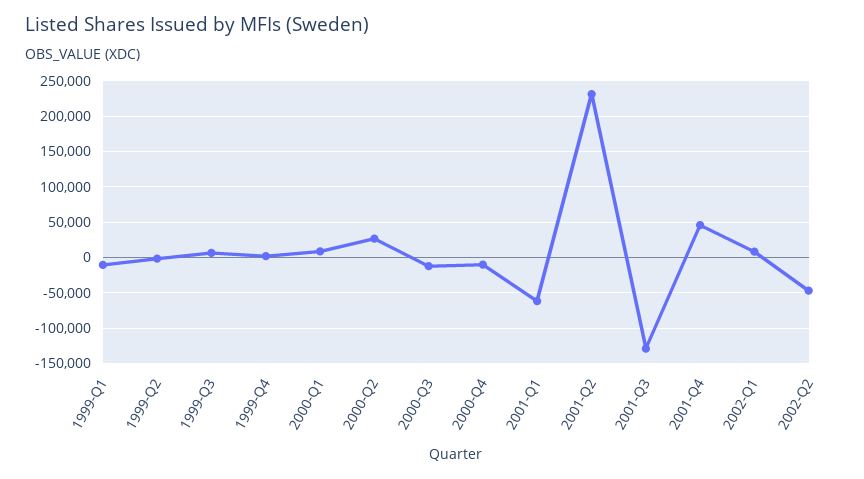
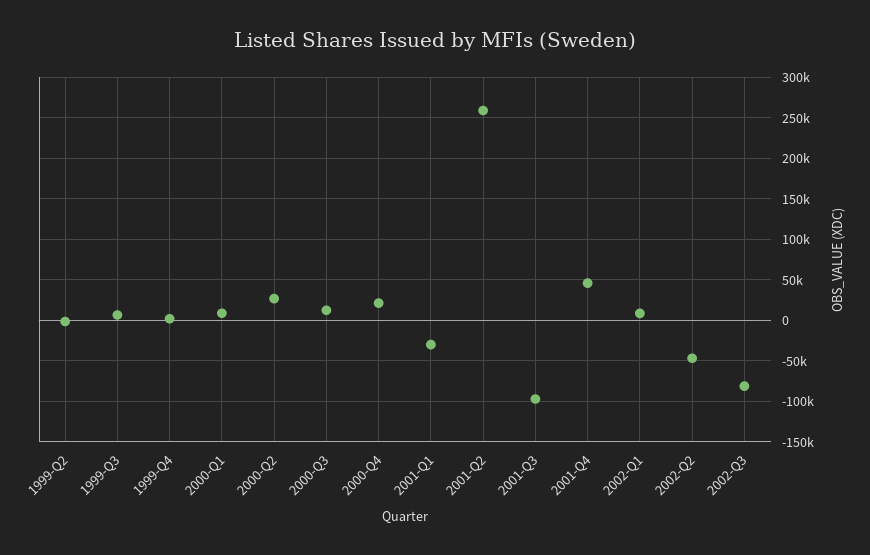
1999-Q1: -10000 -> none
2000-Q3: -10000 -> 10000
2000-Q4: -10000 -> 20000
2001-Q1: -60000 -> -30000
2001-Q2: 230000 -> 260000
2001-Q3: -130000 -> -100000
2002-Q3: none -> -80000

